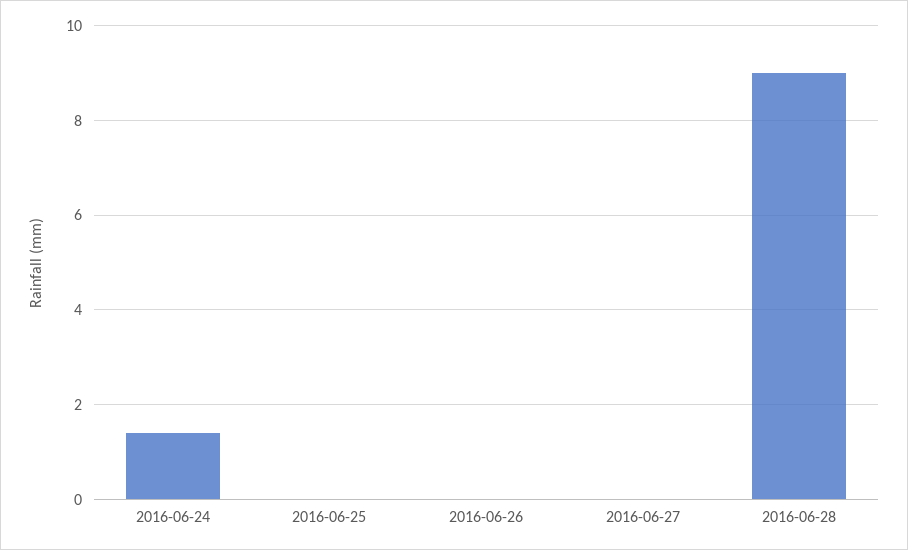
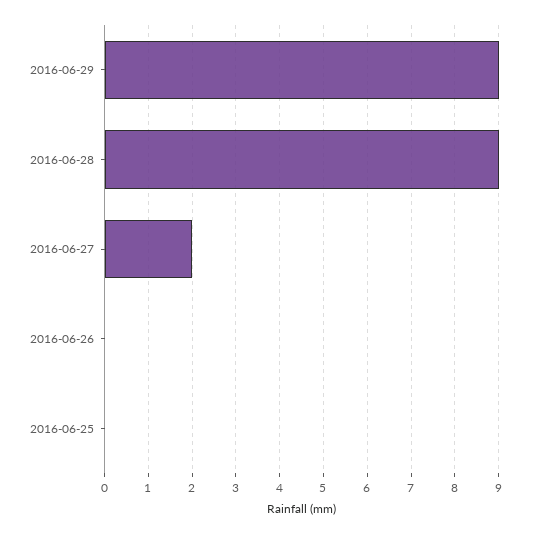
2016-06-24: 1.5 -> none
2016-06-27: 0 -> 2
2016-06-29: none -> 9

